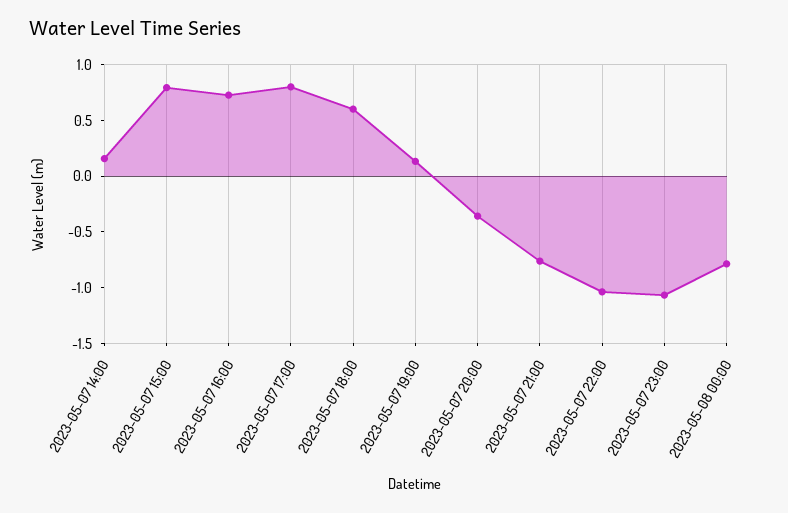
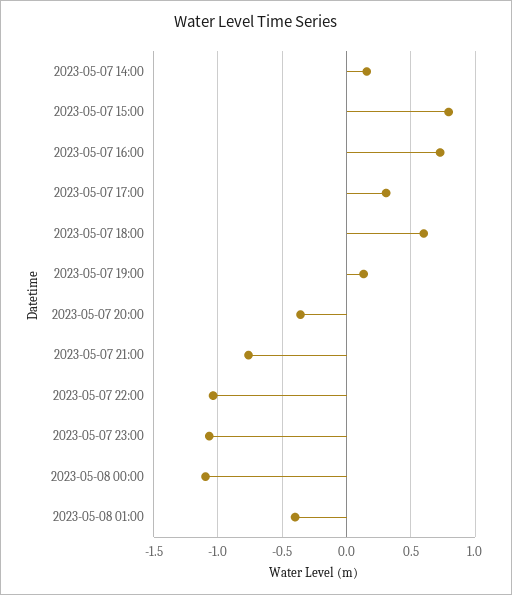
2023-05-07 17:00: 0.8 -> 0.3
2023-05-08 00:00: -0.8 -> -1.1
2023-05-08 01:00: none -> -0.4

